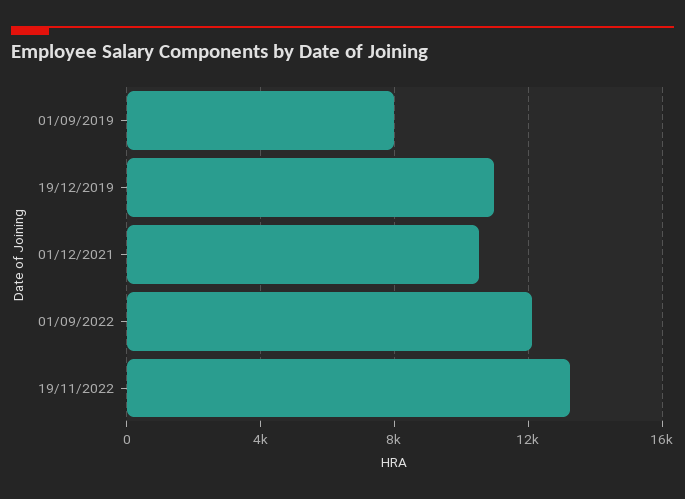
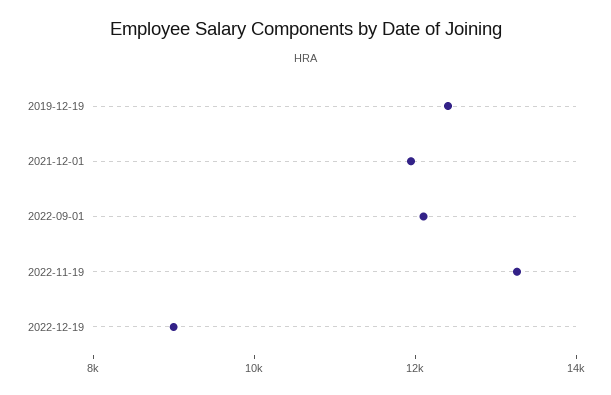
01/09/2019: 8000 -> none
19/12/2019: 11000 -> 12500
01/12/2021: 10500 -> 12000
2022-12-19: none -> 9000

